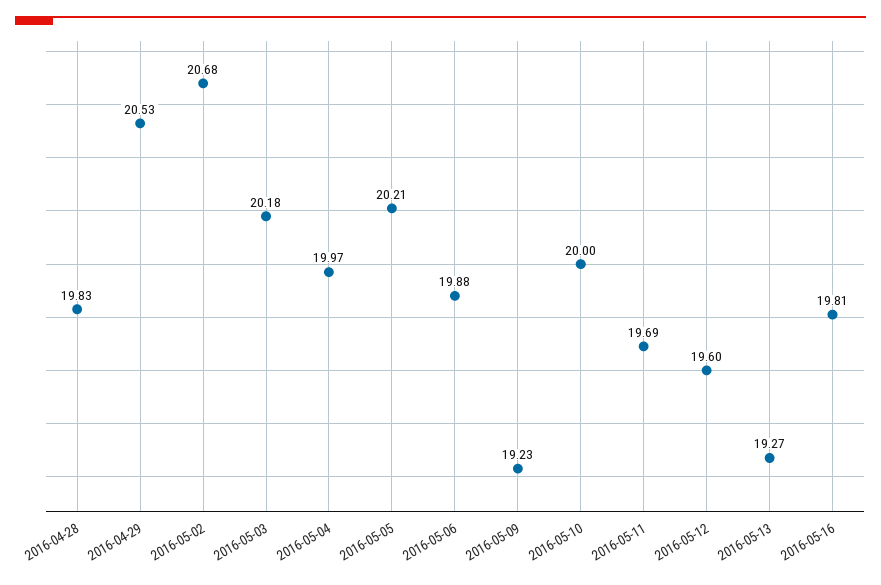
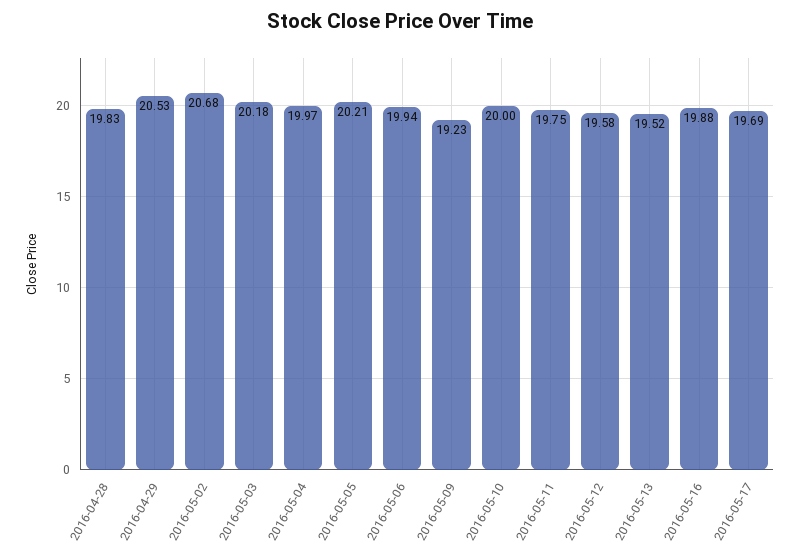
2016-05-06: 19.88 -> 19.94
2016-05-11: 19.69 -> 19.75
2016-05-12: 19.6 -> 19.58
2016-05-13: 19.27 -> 19.52
2016-05-16: 19.81 -> 19.88
2016-05-17: none -> 19.69

